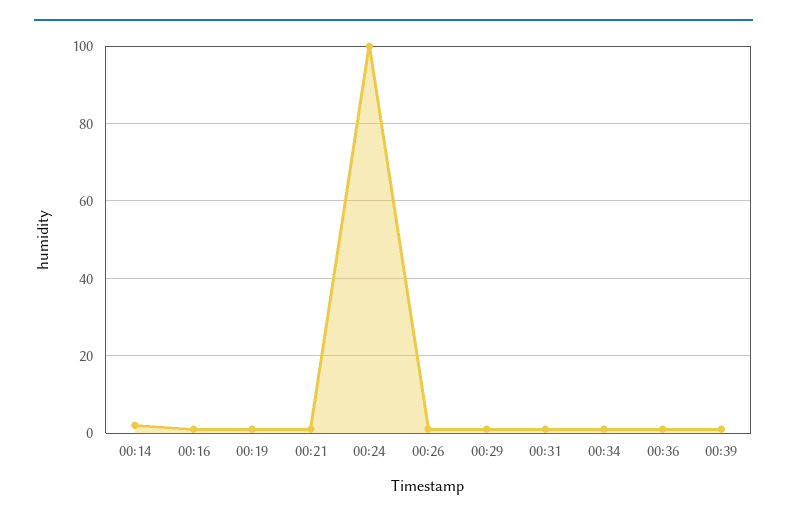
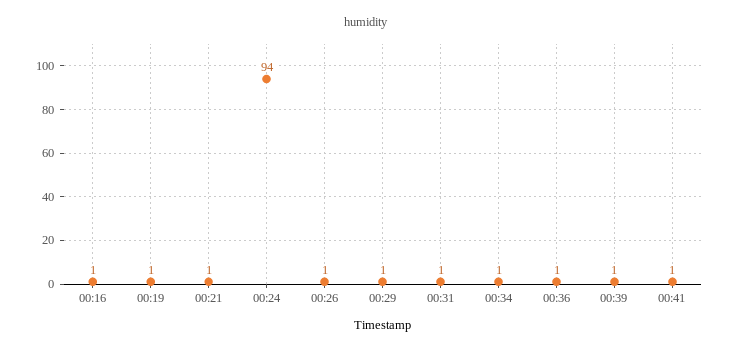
00:14: 2 -> none
00:24: 100 -> 94
00:41: none -> 1

